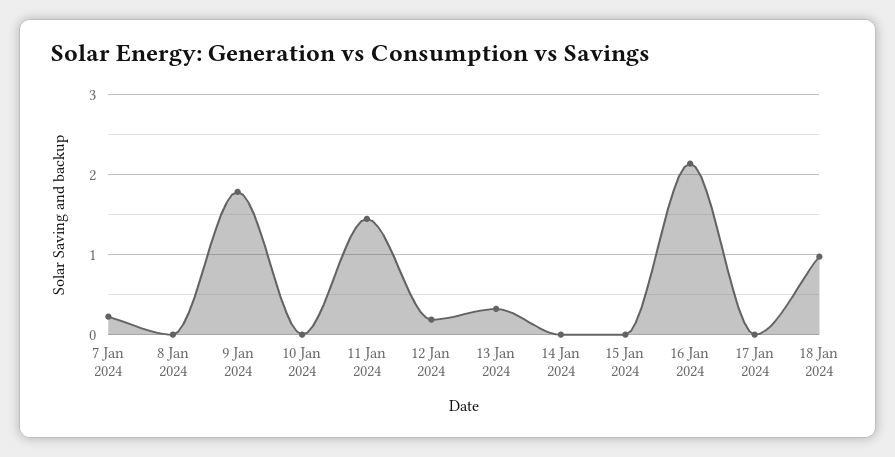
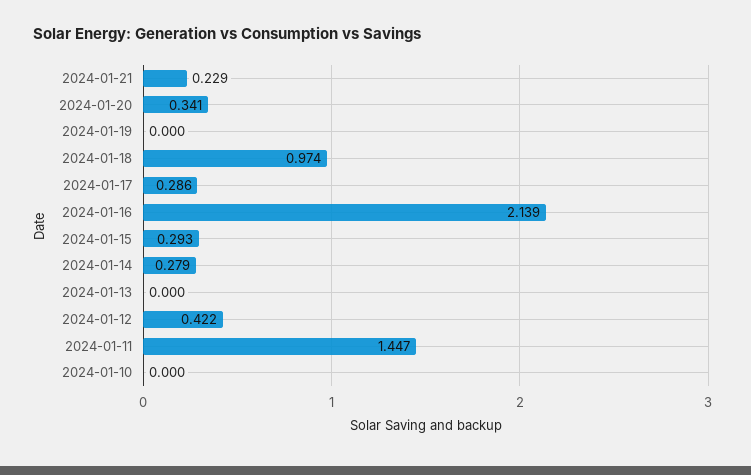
7 Jan 2024: 0.2 -> none
8 Jan 2024: 0 -> none
9 Jan 2024: 1.8 -> none
12 Jan 2024: 0.2 -> 0.422
13 Jan 2024: 0.3 -> 0
14 Jan 2024: 0 -> 0.279
15 Jan 2024: 0 -> 0.293
17 Jan 2024: 0 -> 0.286
2024-01-21: none -> 0.229
2024-01-20: none -> 0.341
2024-01-19: none -> 0

